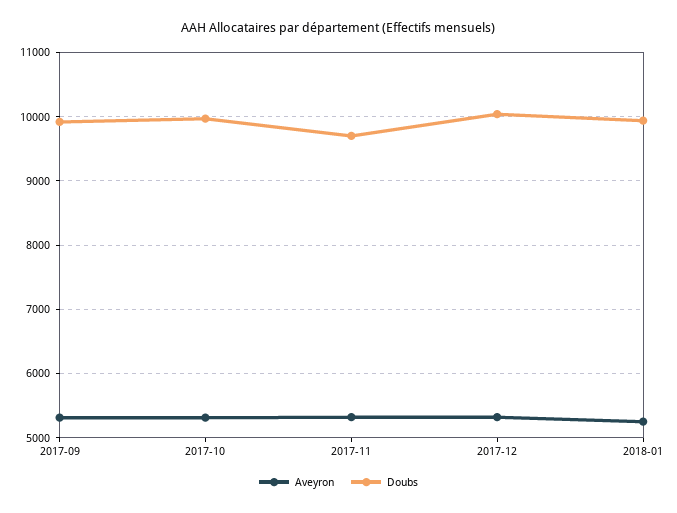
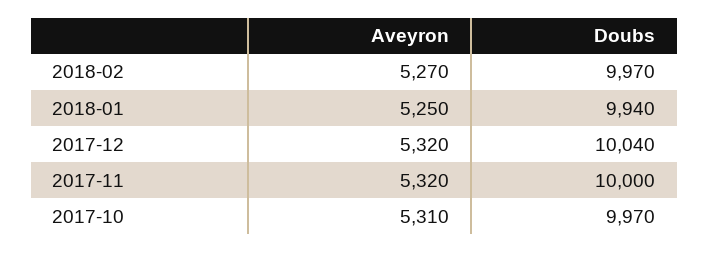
Aveyron, 2017-09: 5300 -> none
Doubs, 2017-09: 9900 -> none
Doubs, 2017-11: 9700 -> 10000
Aveyron, 2018-02: none -> 5270
Doubs, 2018-02: none -> 9970

